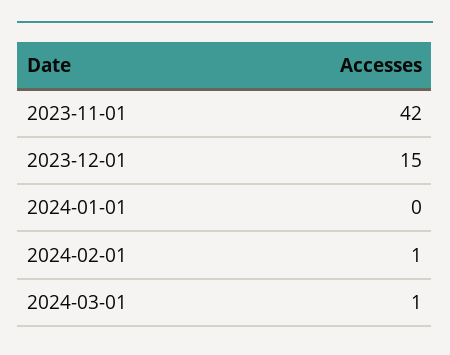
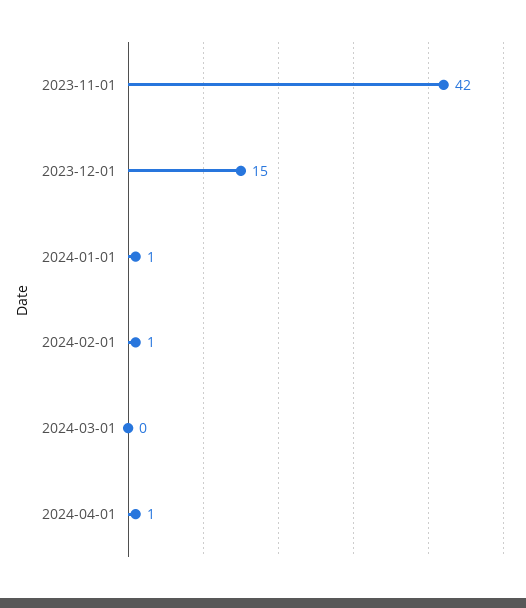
2024-01-01: 0 -> 1
2024-03-01: 1 -> 0
2024-04-01: none -> 1

